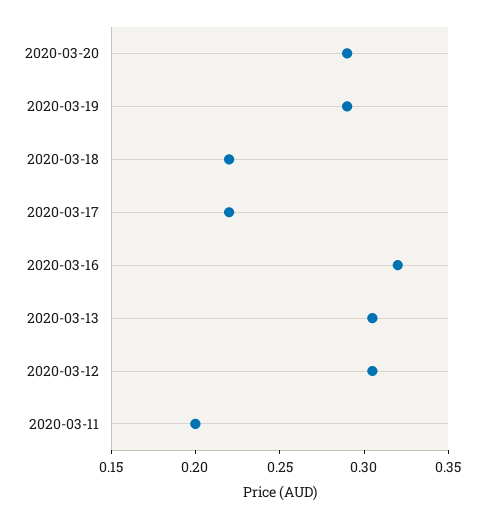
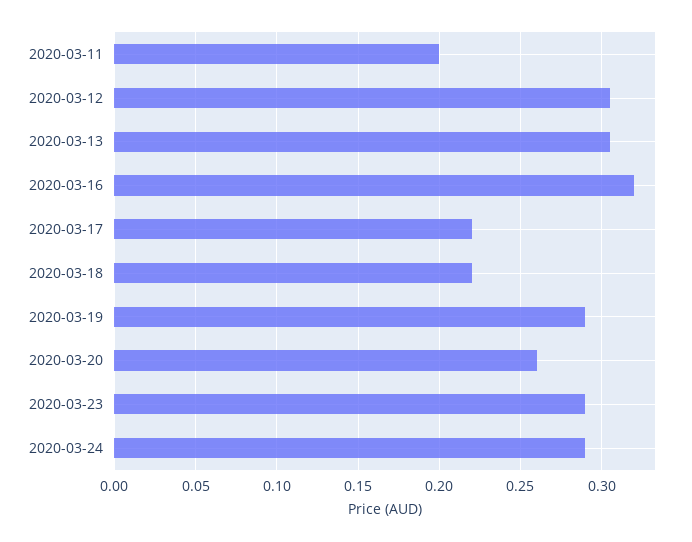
2020-03-20: 0.29 -> 0.26
2020-03-23: none -> 0.29
2020-03-24: none -> 0.29

